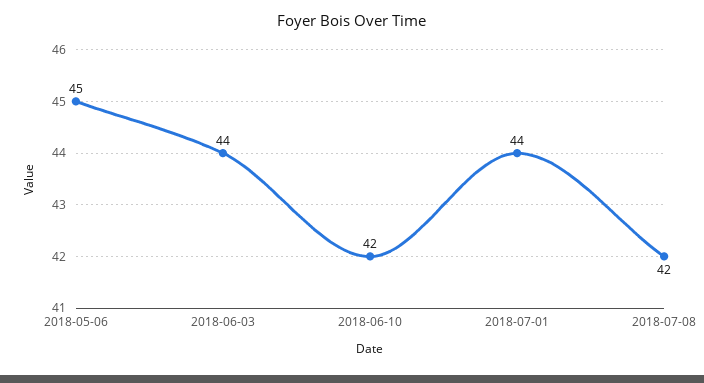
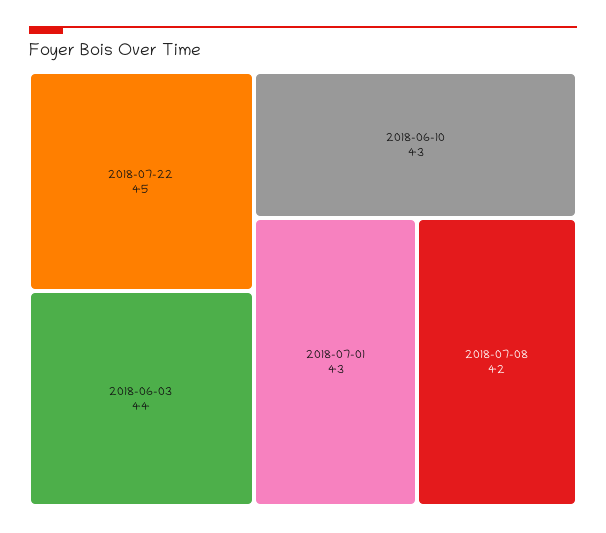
2018-05-06: 45 -> none
2018-06-10: 42 -> 43
2018-07-01: 44 -> 43
2018-07-22: none -> 45

